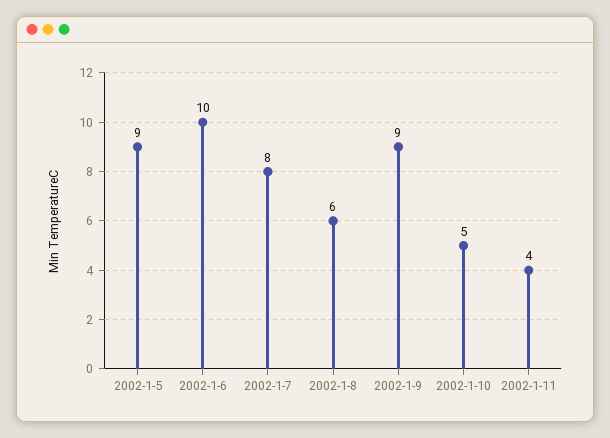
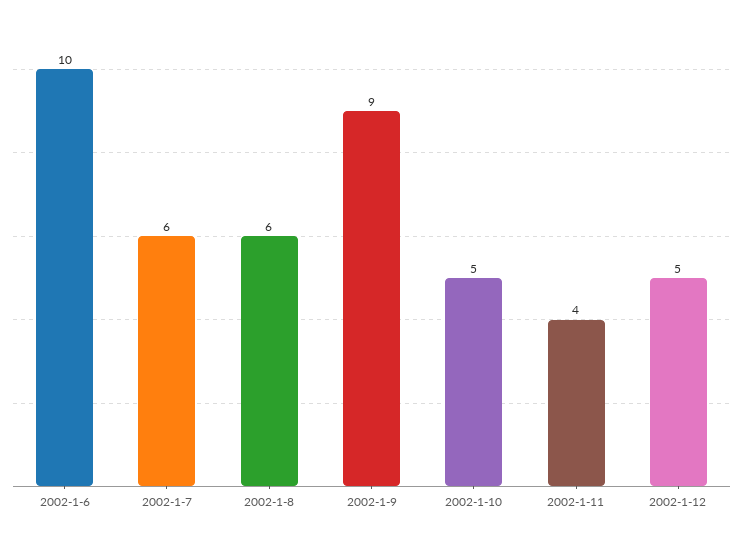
2002-1-5: 9 -> none
2002-1-7: 8 -> 6
2002-1-12: none -> 5

